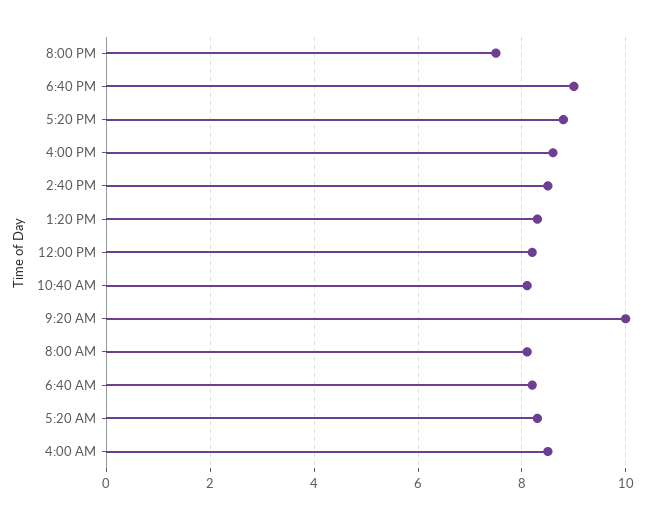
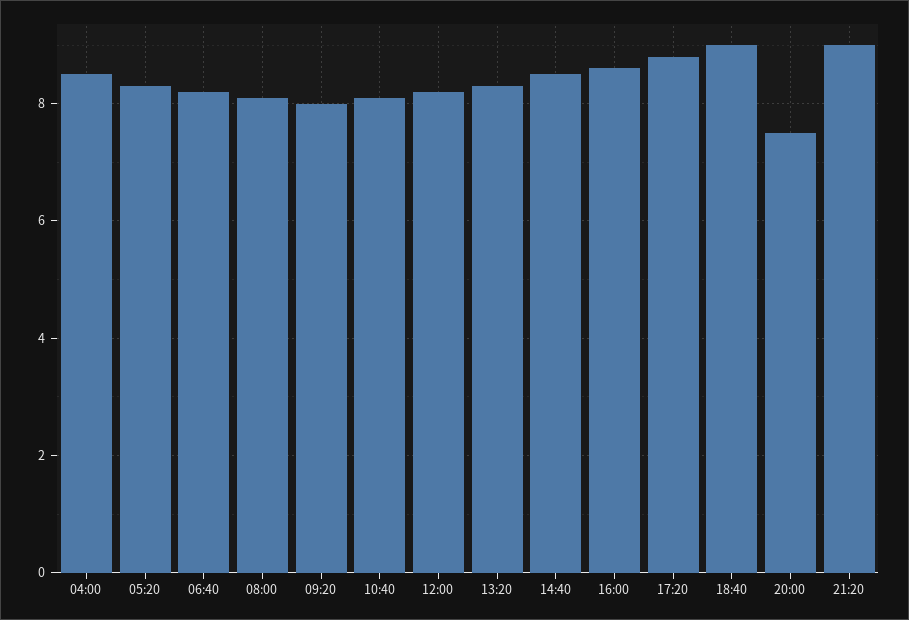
9:20 AM: 10 -> 8
21:20: none -> 9

